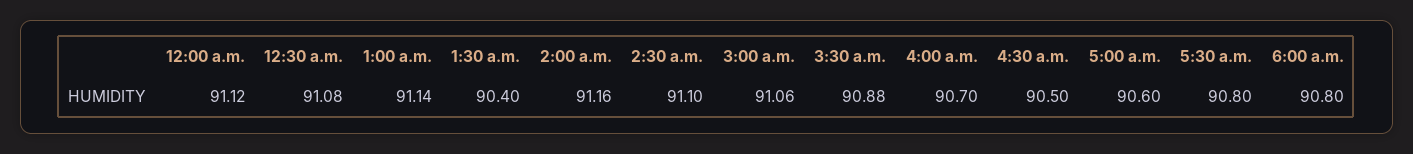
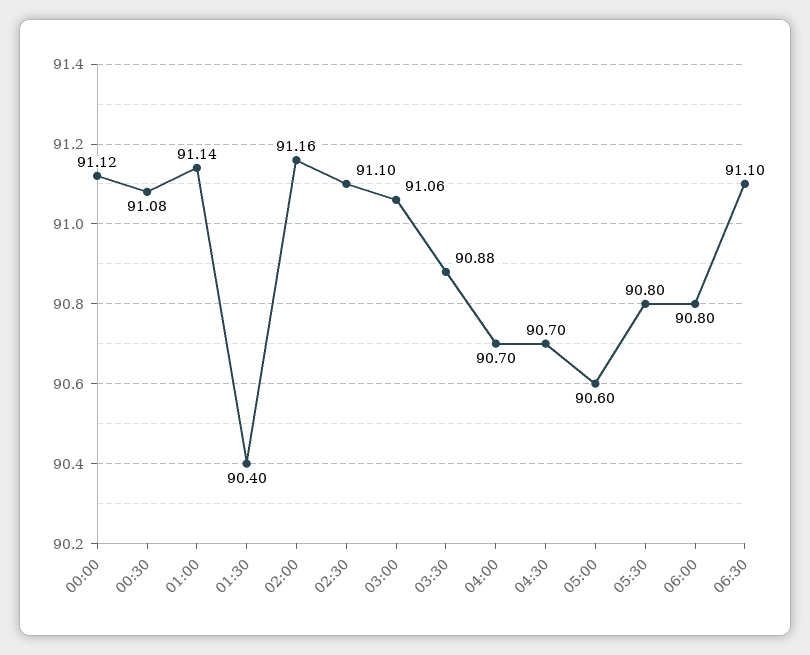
4:30 a.m.: 90.5 -> 90.7
06:30: none -> 91.1

